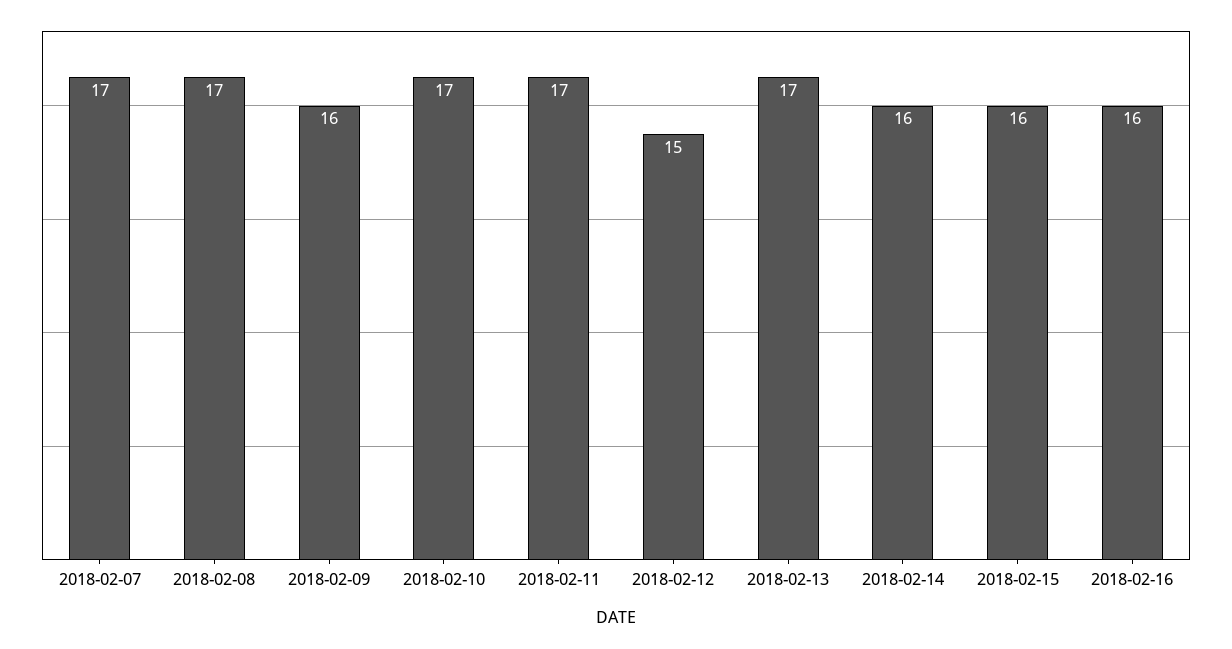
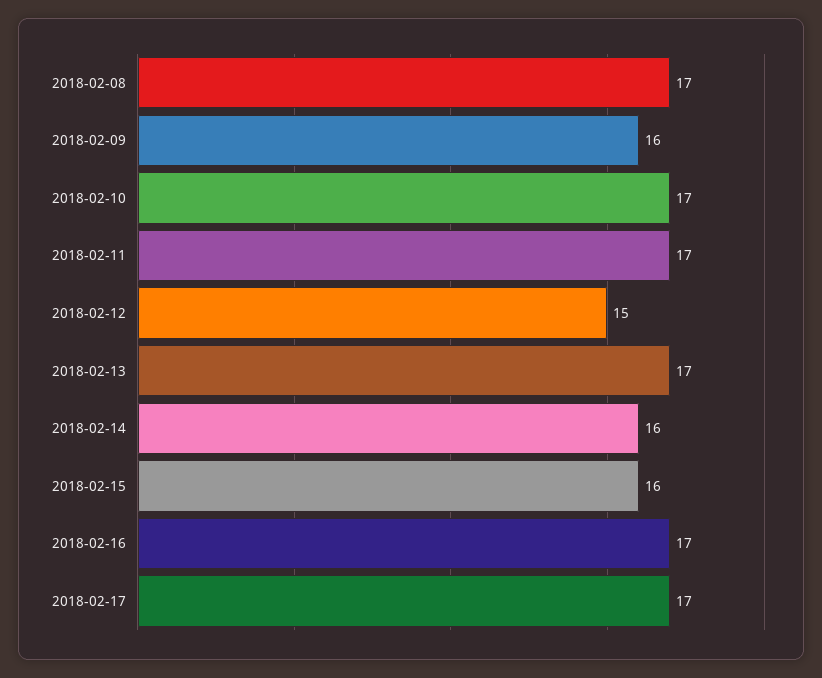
2018-02-07: 17 -> none
2018-02-16: 16 -> 17
2018-02-17: none -> 17

